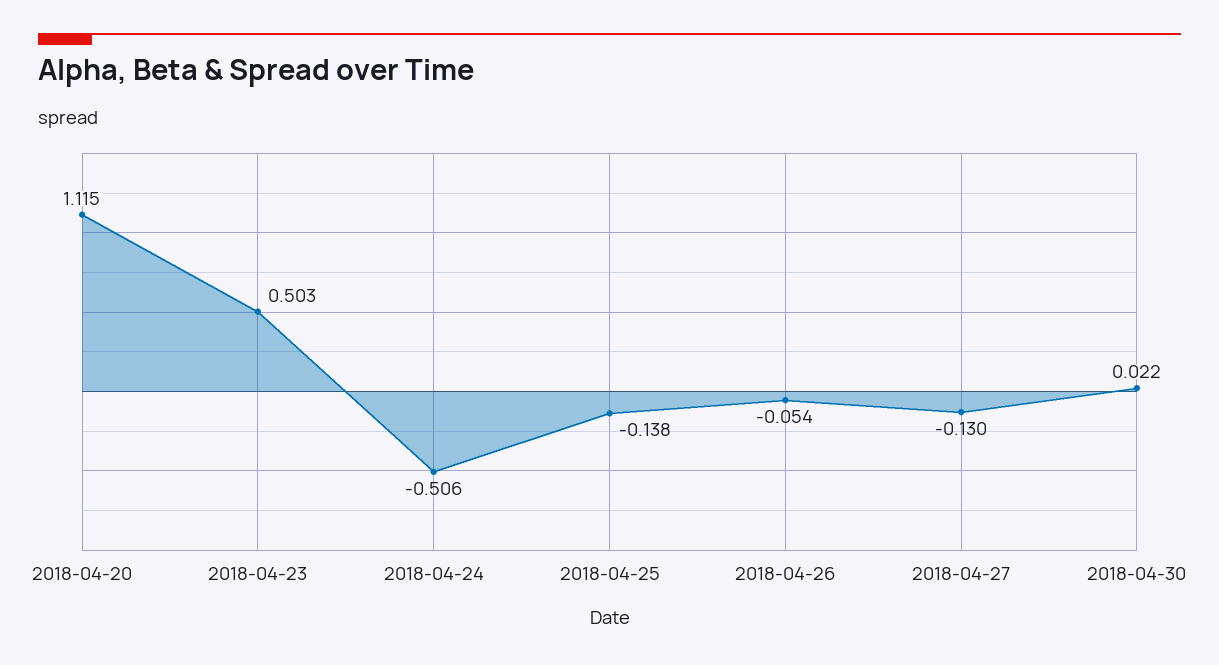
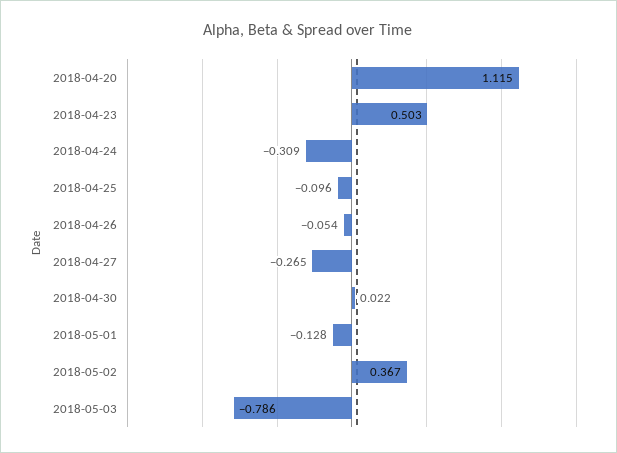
2018-04-24: -0.506 -> -0.309
2018-04-25: -0.138 -> -0.096
2018-04-27: -0.13 -> -0.265
2018-05-01: none -> -0.128
2018-05-02: none -> 0.367
2018-05-03: none -> -0.786

